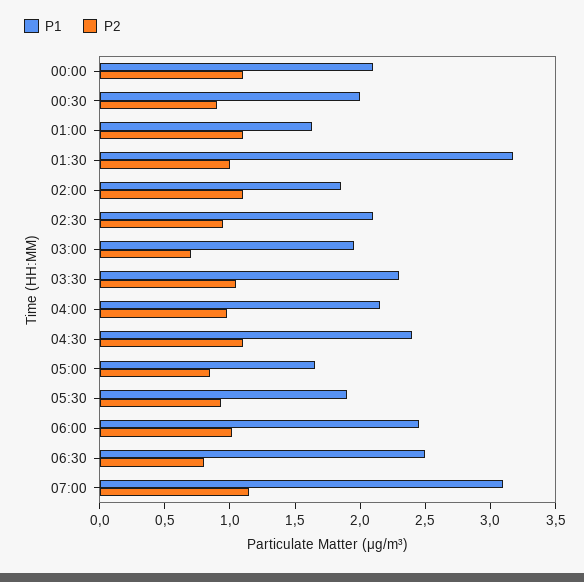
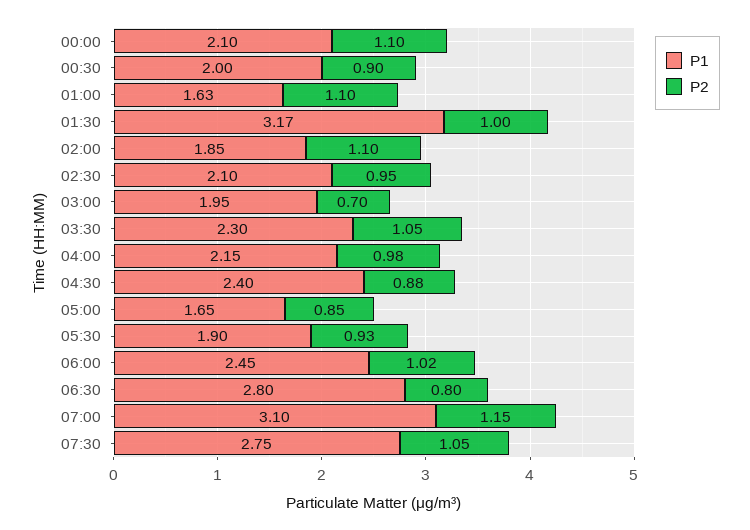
P2, 04:30: 1.1 -> 0.88
P1, 06:30: 2.5 -> 2.8
P1, 07:30: none -> 2.75
P2, 07:30: none -> 1.05

